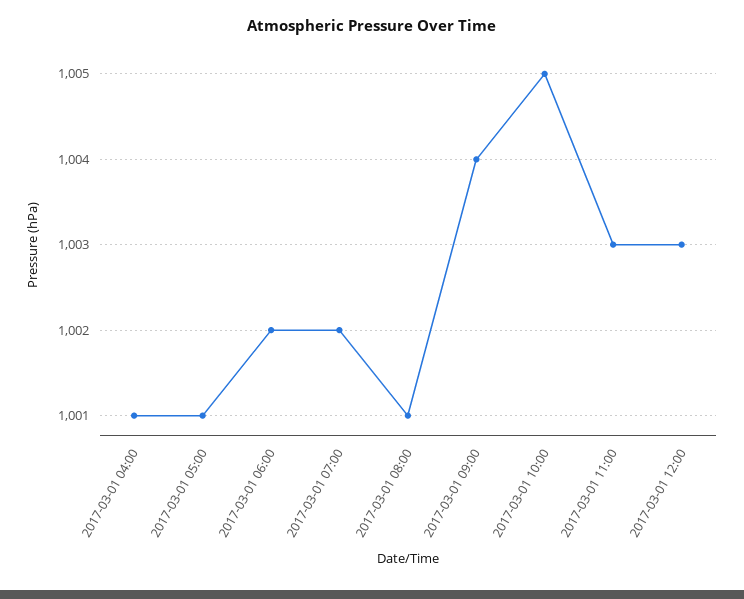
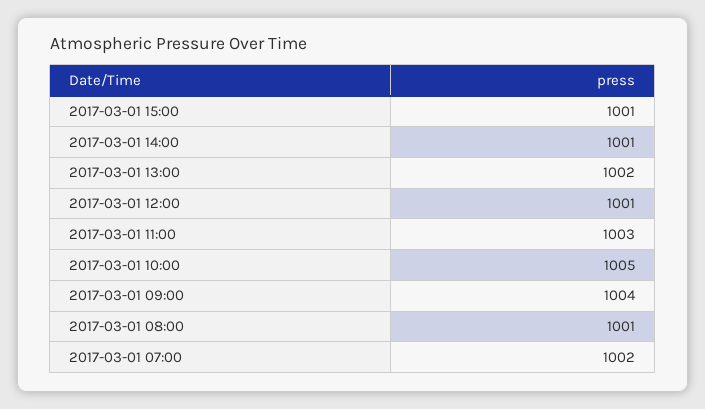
2017-03-01 04:00: 1001 -> none
2017-03-01 05:00: 1001 -> none
2017-03-01 06:00: 1002 -> none
2017-03-01 12:00: 1003 -> 1001
2017-03-01 15:00: none -> 1001
2017-03-01 14:00: none -> 1001
2017-03-01 13:00: none -> 1002

